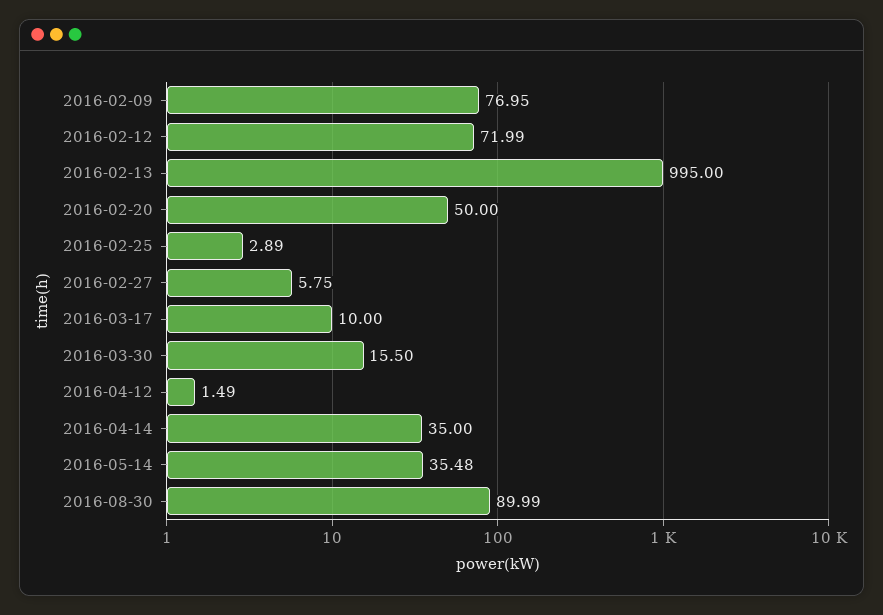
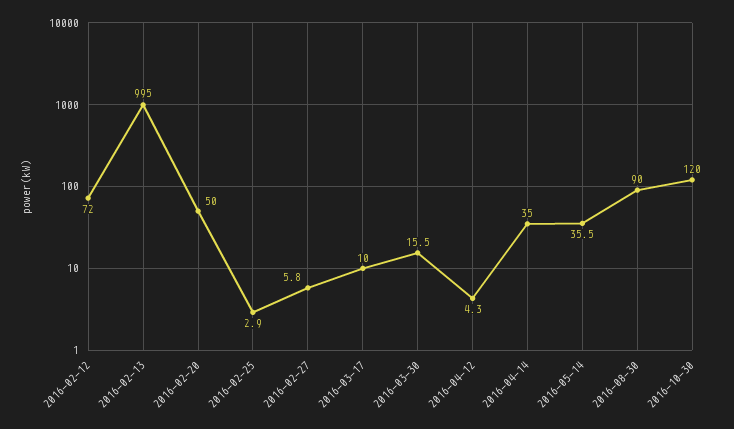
2016-02-09: 76.95 -> none
2016-04-12: 1.49 -> 4.3
2016-10-30: none -> 120

